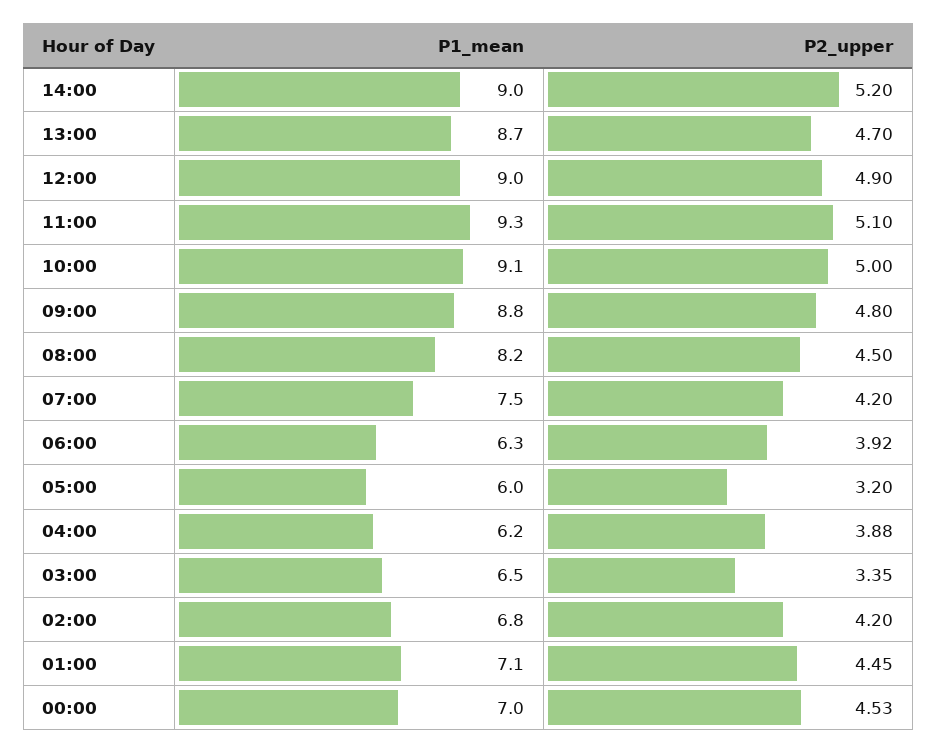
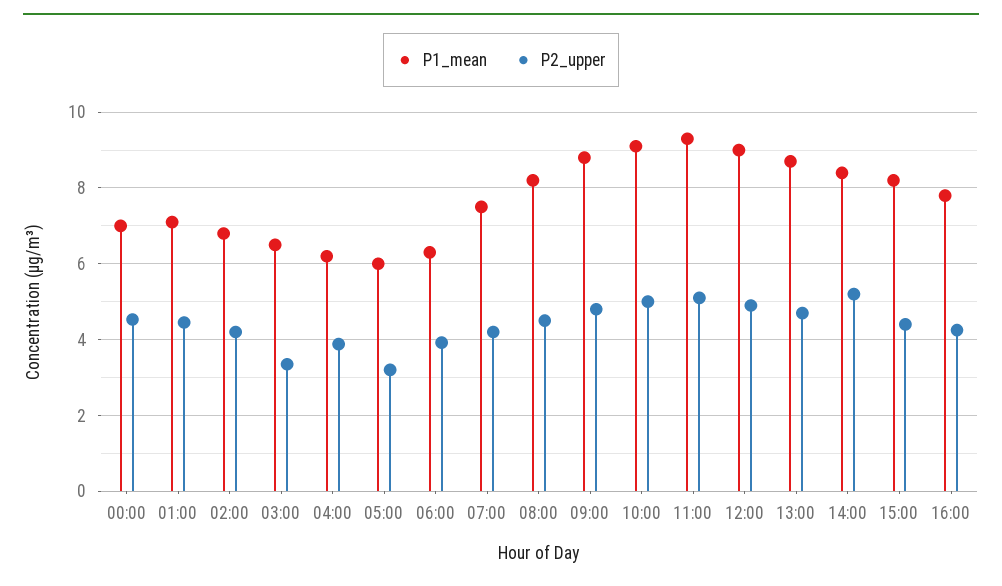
P1_mean, 14:00: 9 -> 8.4
P1_mean, 15:00: none -> 8.2
P2_upper, 15:00: none -> 4.4
P1_mean, 16:00: none -> 7.8
P2_upper, 16:00: none -> 4.2

